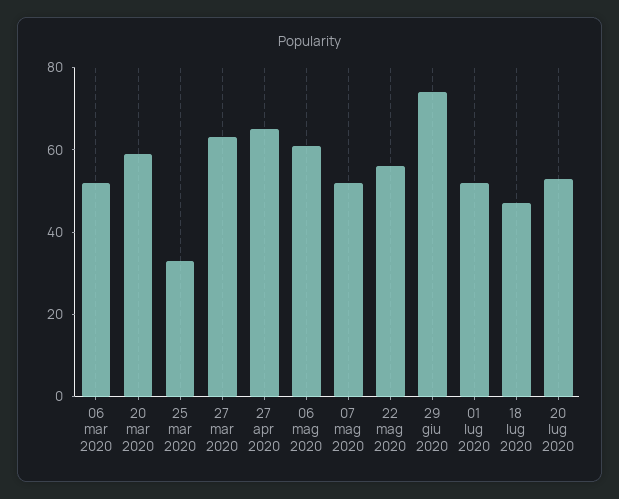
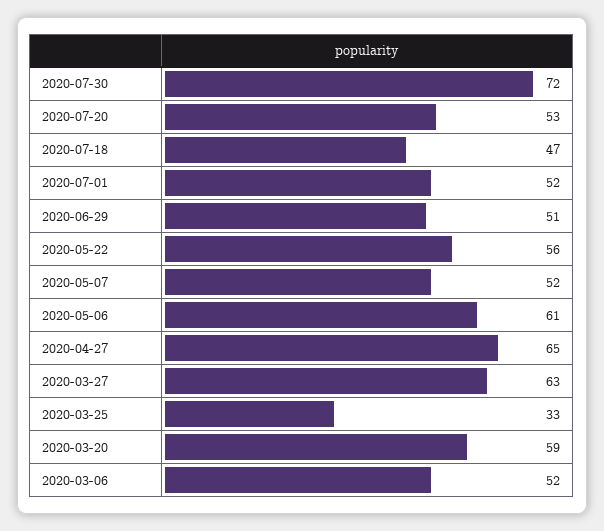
29 giu 2020: 75 -> 51
2020-07-30: none -> 72

